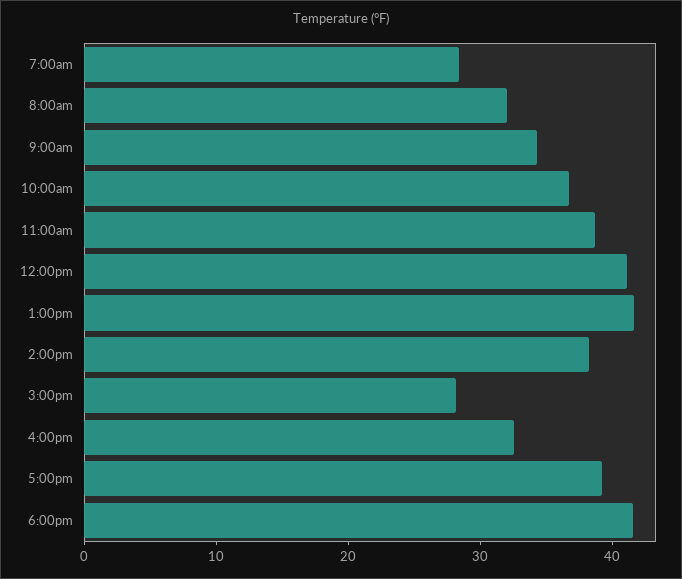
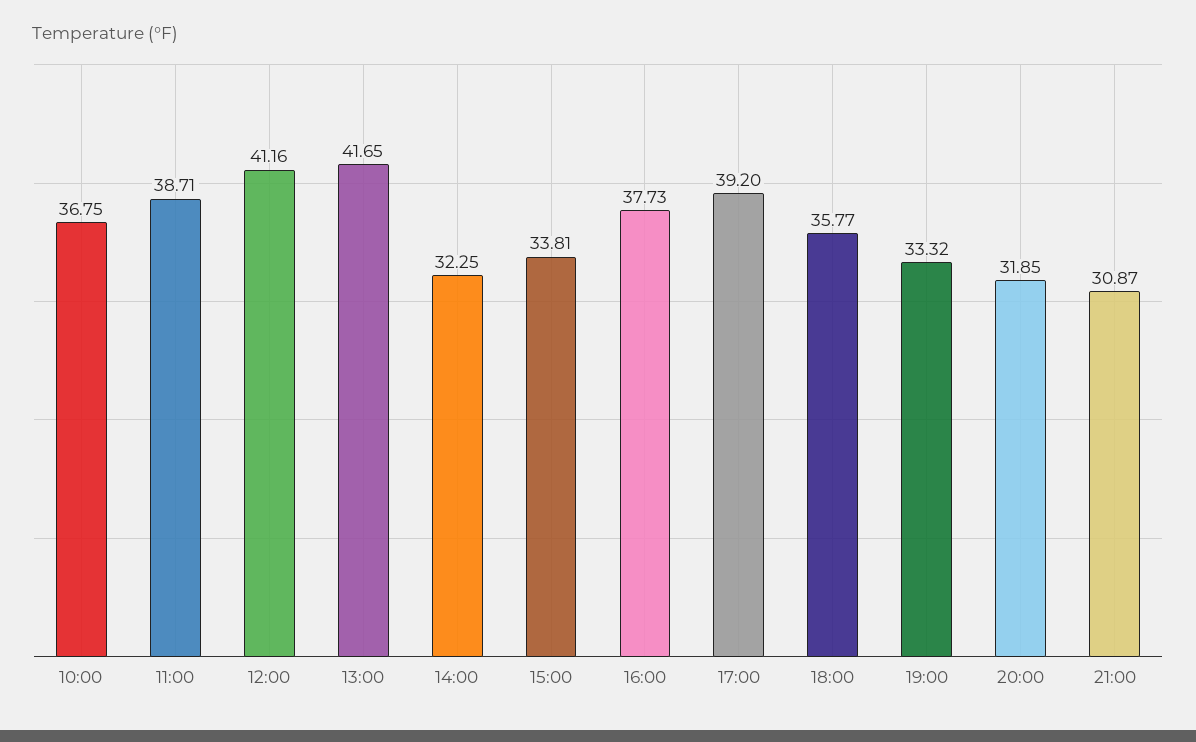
7:00am: 28 -> none
8:00am: 32 -> none
9:00am: 34 -> none
2:00pm: 38 -> 32.25
3:00pm: 28 -> 33.81
4:00pm: 32 -> 37.73
6:00pm: 42 -> 35.77
19:00: none -> 33.32
20:00: none -> 31.85
21:00: none -> 30.87

